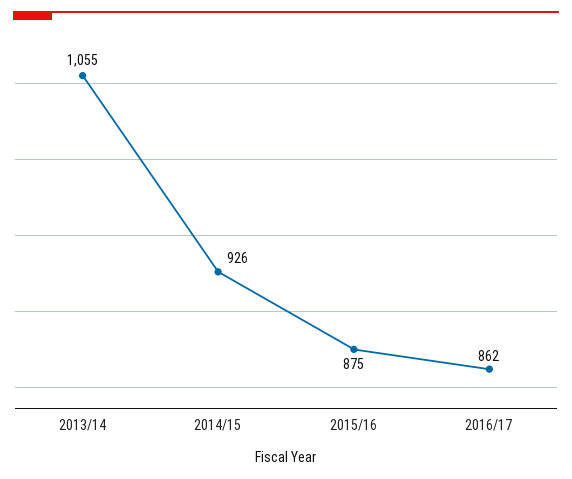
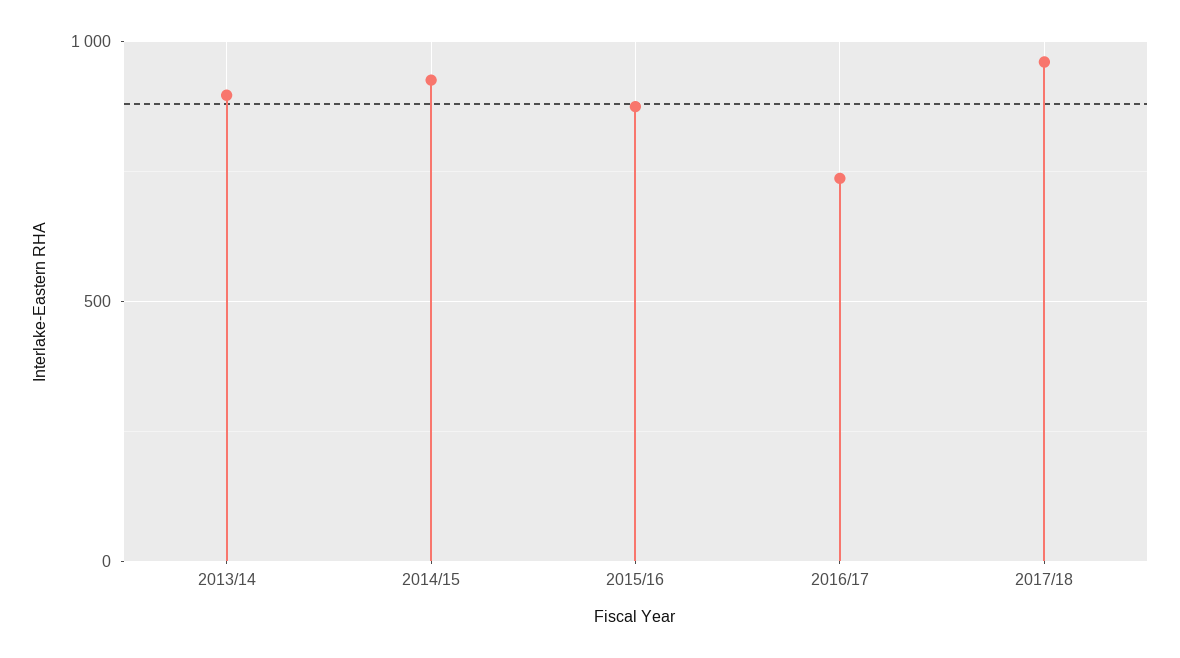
2013/14: 1055 -> 900
2016/17: 862 -> 750
2017/18: none -> 950

